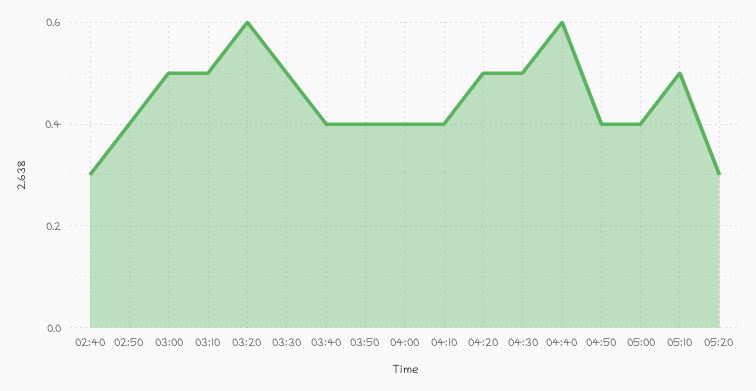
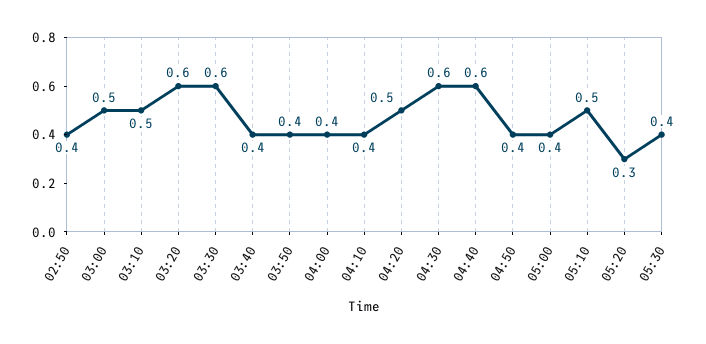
02:40: 0.3 -> none
03:30: 0.5 -> 0.6
04:30: 0.5 -> 0.6
05:30: none -> 0.4

